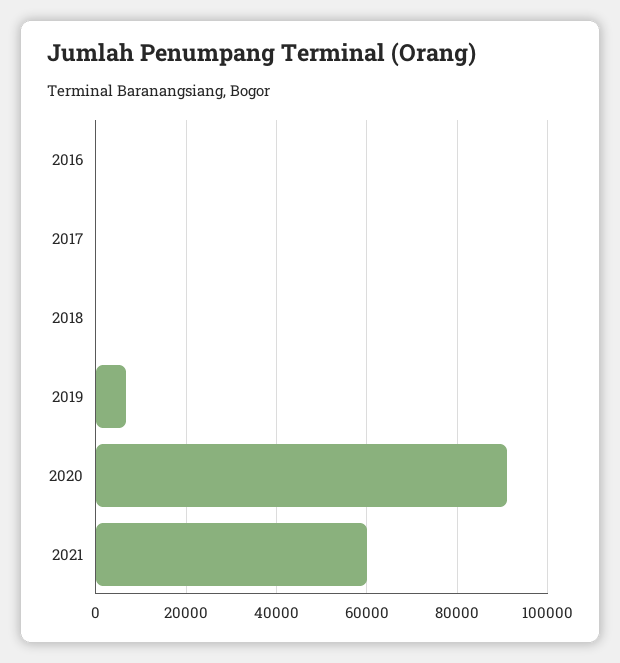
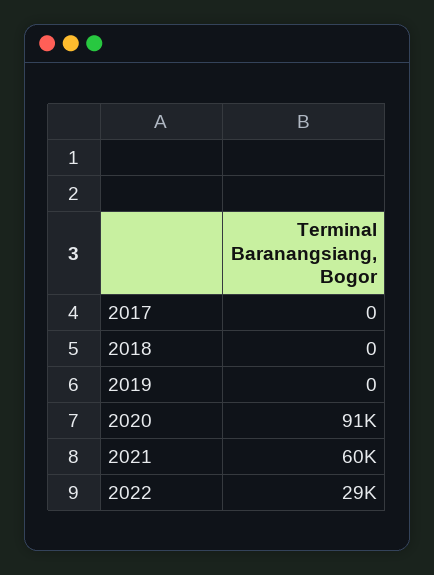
2016: 0 -> none
2019: 6000 -> 0
2022: none -> 29000

